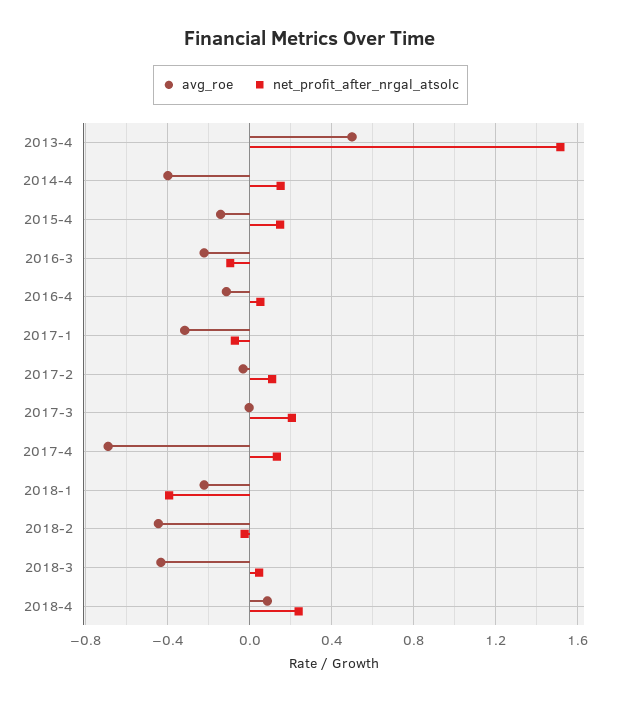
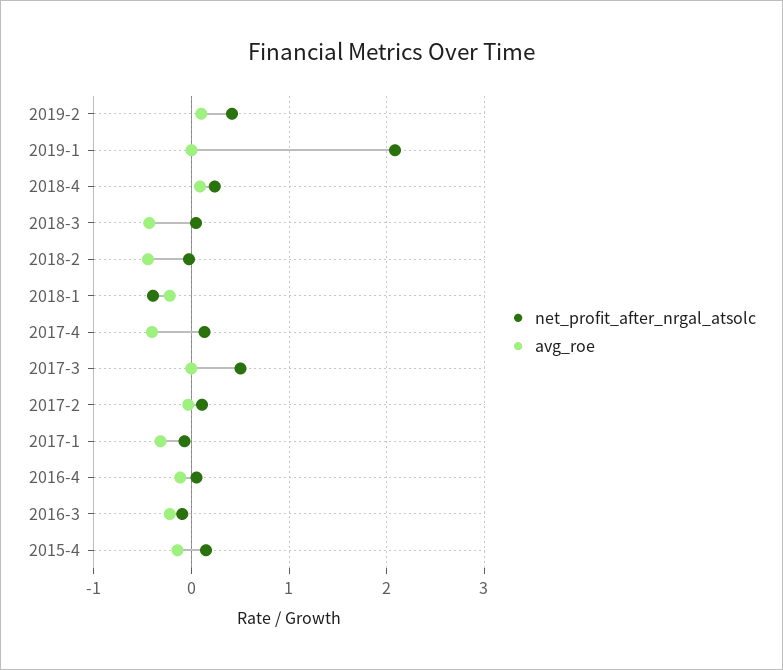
avg_roe, 2013-4: 0.5 -> none
net_profit_after_nrgal_atsolc, 2013-4: 1.5 -> none
avg_roe, 2014-4: -0.4 -> none
net_profit_after_nrgal_atsolc, 2014-4: 0.15 -> none
net_profit_after_nrgal_atsolc, 2017-3: 0.2 -> 0.5
avg_roe, 2017-4: -0.7 -> -0.4
net_profit_after_nrgal_atsolc, 2019-2: none -> 0.4
avg_roe, 2019-2: none -> 0.1
net_profit_after_nrgal_atsolc, 2019-1: none -> 2.1
avg_roe, 2019-1: none -> 0

